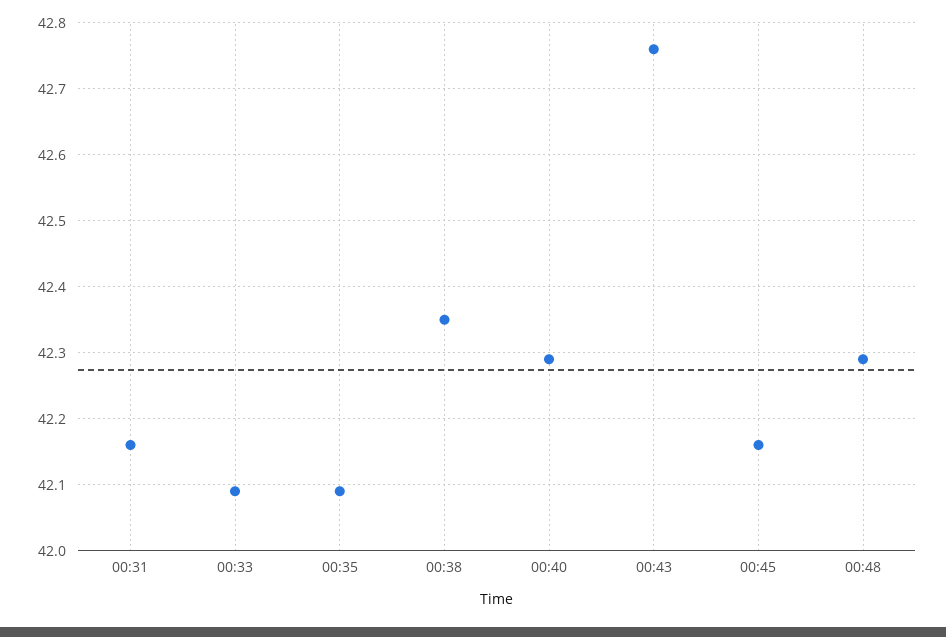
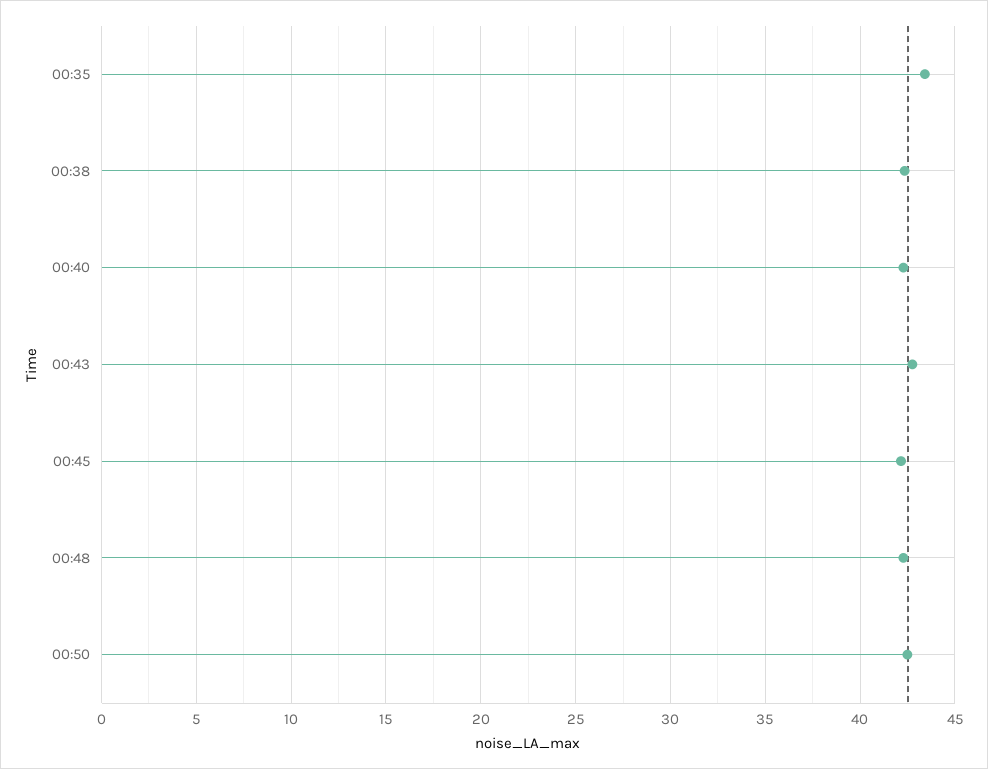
00:31: 42.16 -> none
00:33: 42.09 -> none
00:35: 42.09 -> 43.5
00:50: none -> 42.5

